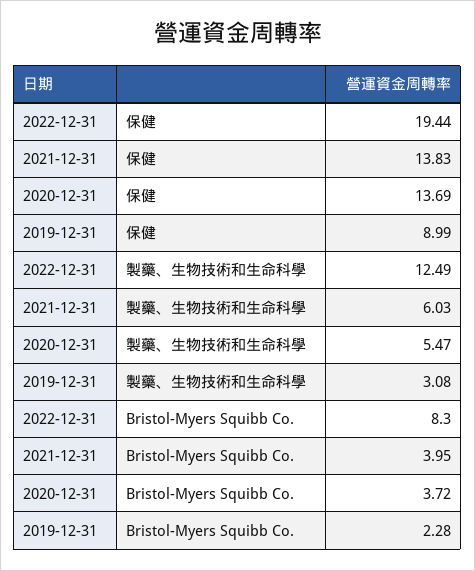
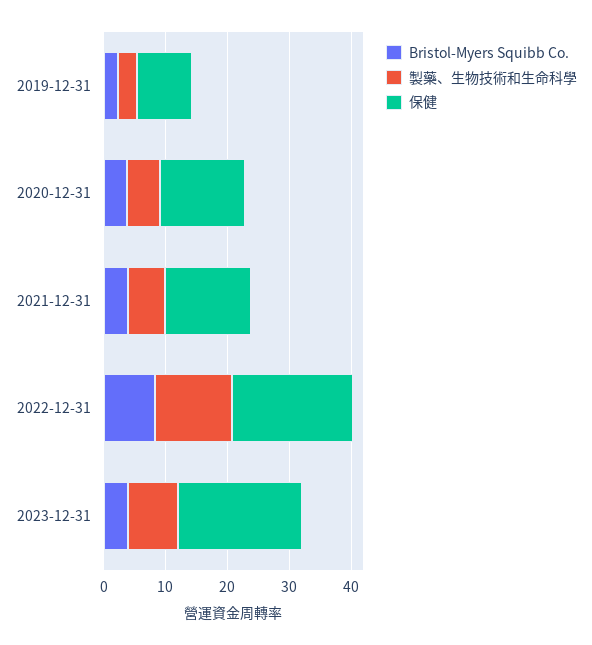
Bristol-Myers Squibb Co., 2023-12-31: none -> 4
製藥、生物技術和生命科學, 2023-12-31: none -> 8
保健, 2023-12-31: none -> 20

